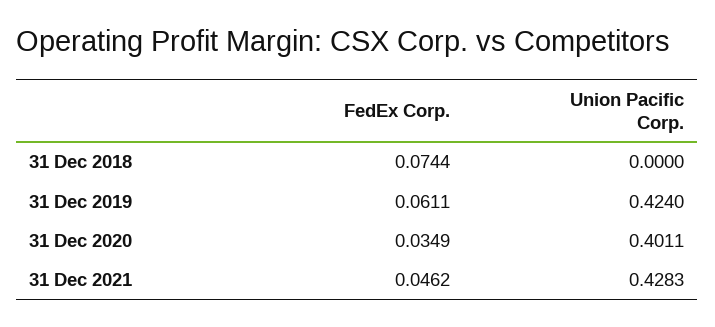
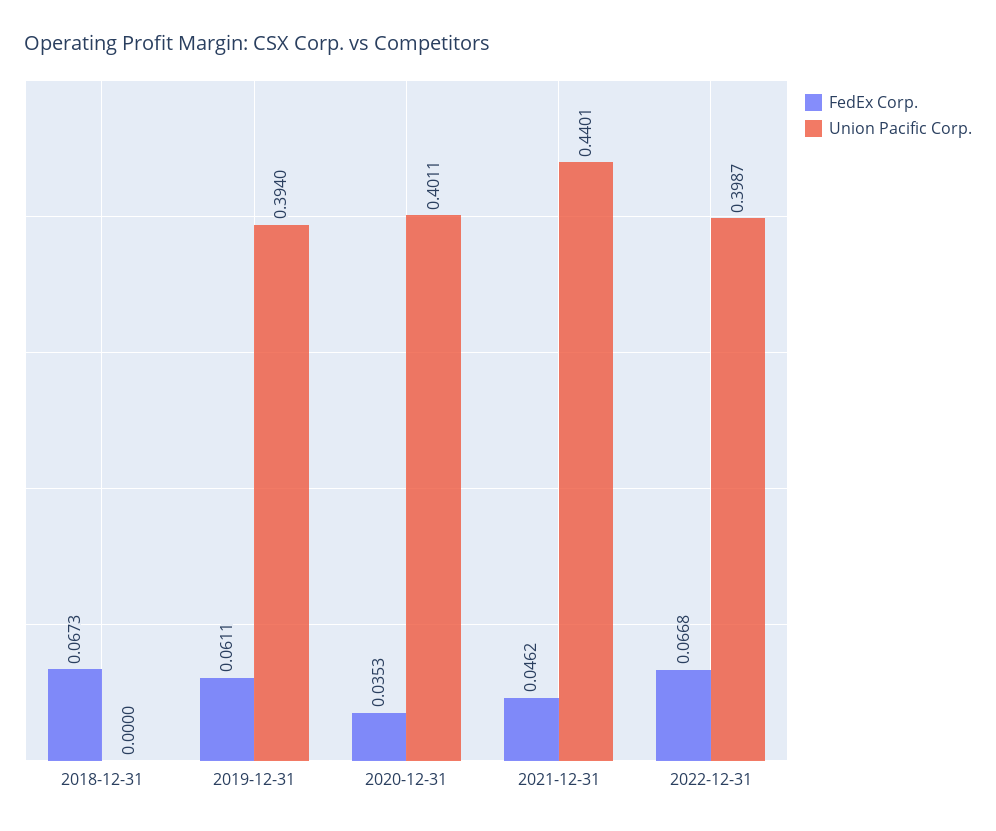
FedEx Corp., 31 Dec 2018: 0.0744 -> 0.0673
Union Pacific Corp., 31 Dec 2019: 0.424 -> 0.394
FedEx Corp., 31 Dec 2020: 0.0349 -> 0.0353
Union Pacific Corp., 31 Dec 2021: 0.4283 -> 0.4401
FedEx Corp., 2022-12-31: none -> 0.0668
Union Pacific Corp., 2022-12-31: none -> 0.3987

